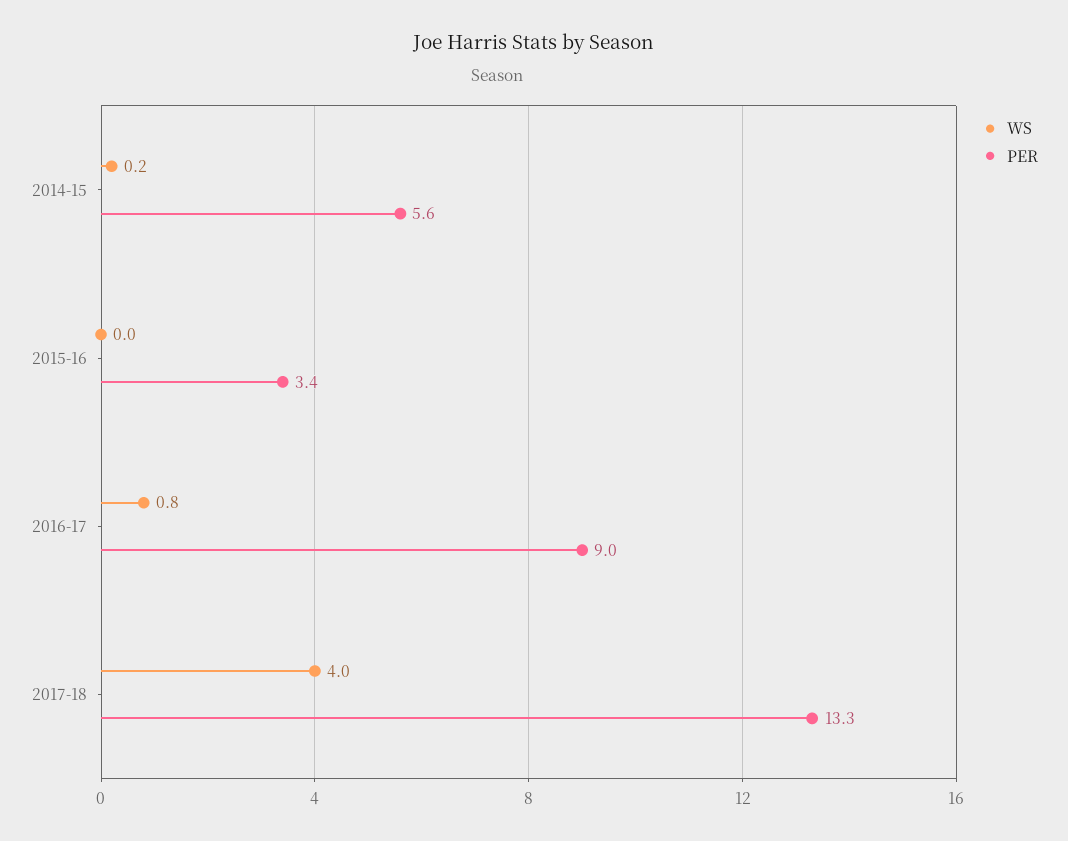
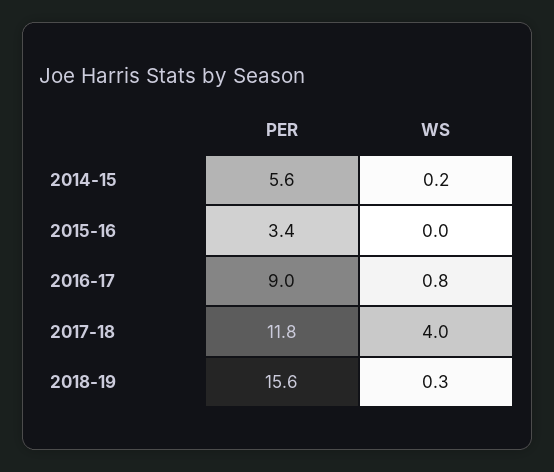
PER, 2017-18: 13.3 -> 11.8
PER, 2018-19: none -> 15.6
WS, 2018-19: none -> 0.3

